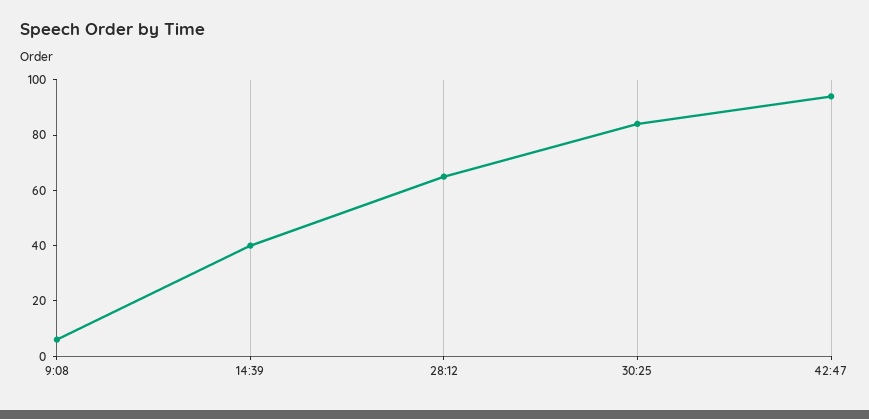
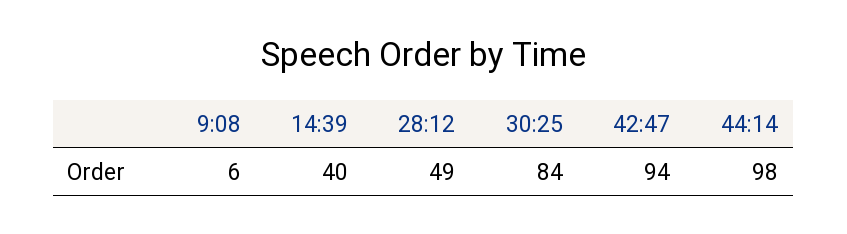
28:12: 65 -> 49
44:14: none -> 98

